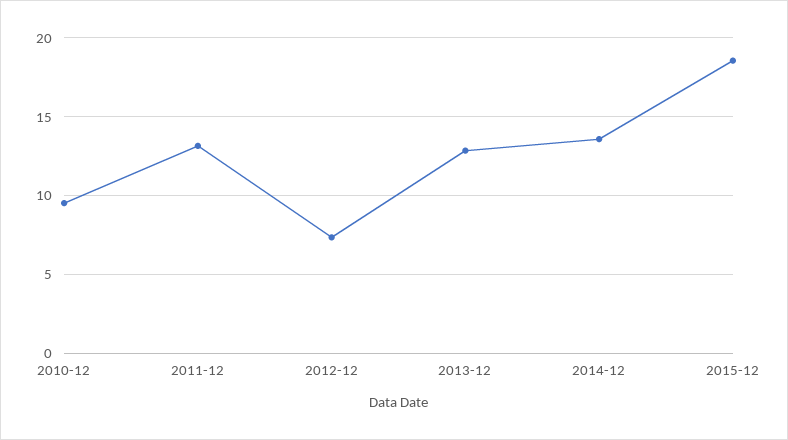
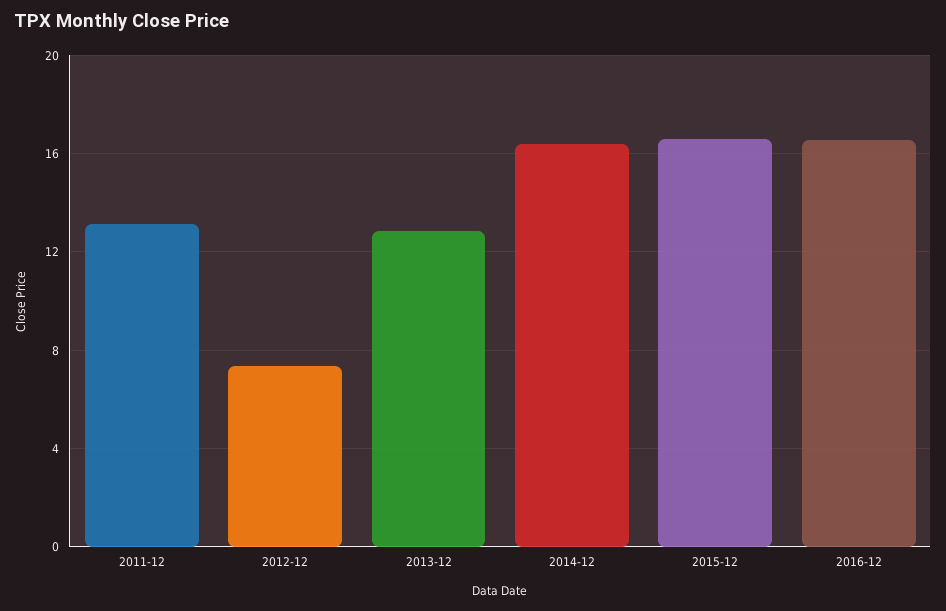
2010-12: 9.5 -> none
2014-12: 13.5 -> 16.5
2015-12: 18.5 -> 16.5
2016-12: none -> 16.5

